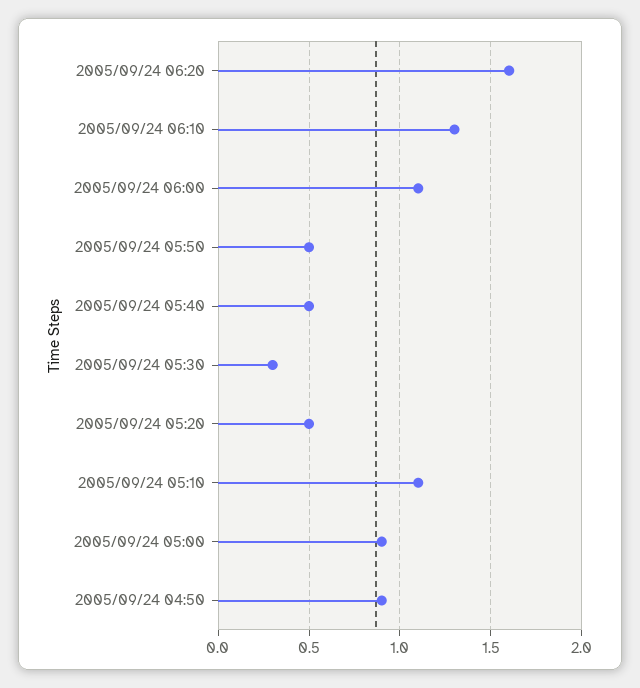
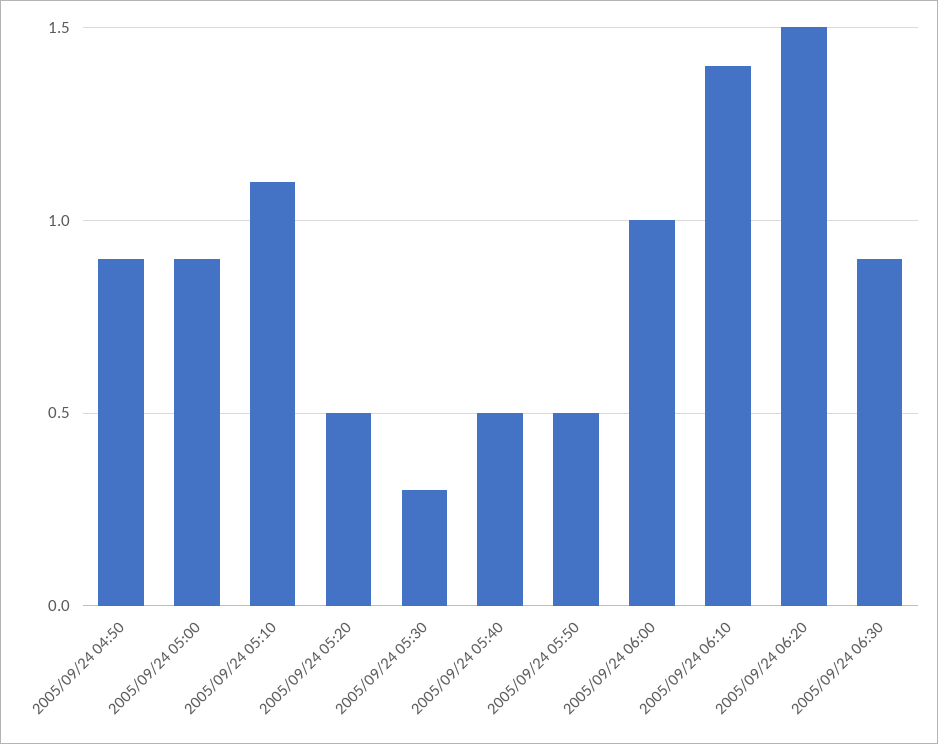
2005/09/24 06:20: 1.6 -> 1.5
2005/09/24 06:10: 1.3 -> 1.4
2005/09/24 06:00: 1.1 -> 1
2005/09/24 06:30: none -> 0.9

